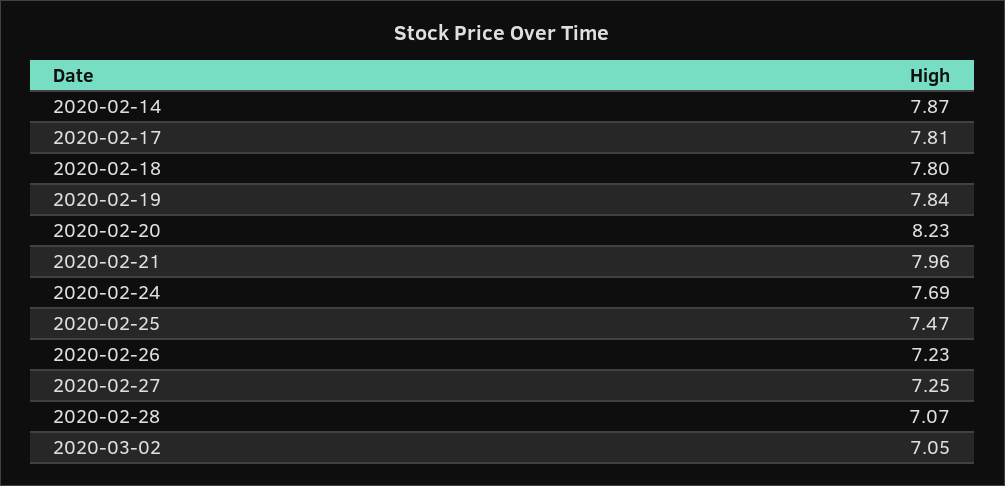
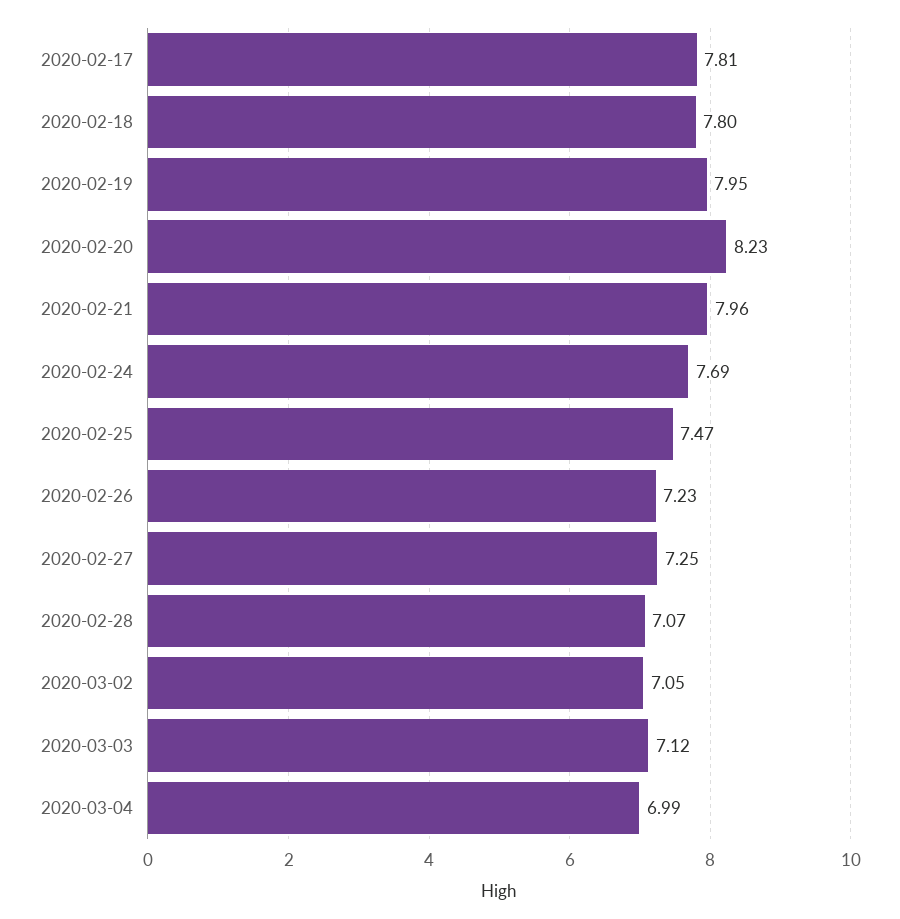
2020-02-14: 7.87 -> none
2020-02-19: 7.84 -> 7.95
2020-03-03: none -> 7.12
2020-03-04: none -> 6.99

